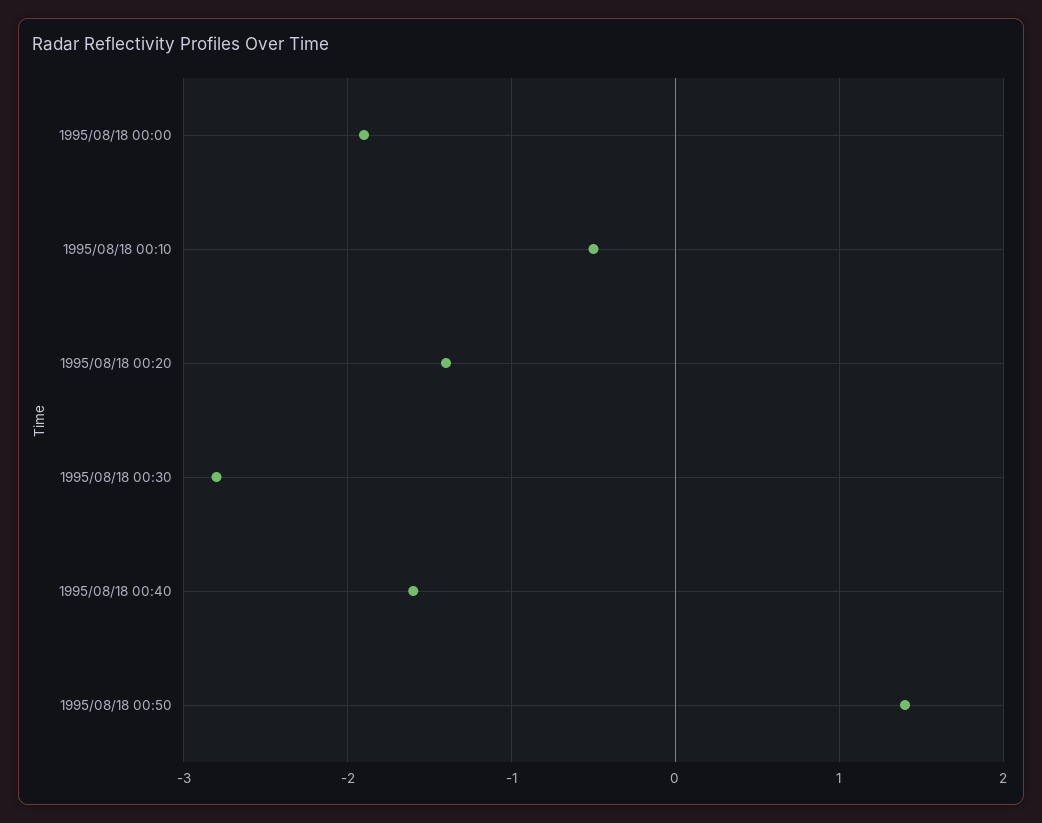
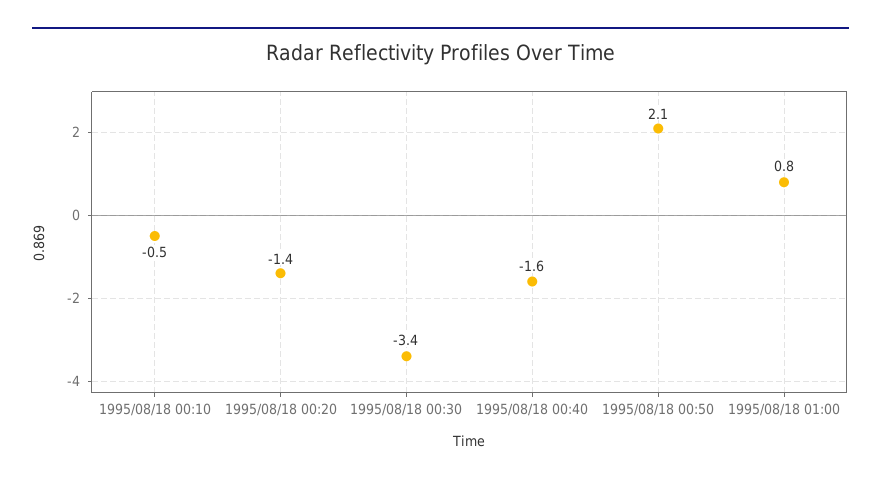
1995/08/18 00:00: -1.9 -> none
1995/08/18 00:30: -2.8 -> -3.4
1995/08/18 00:50: 1.4 -> 2.1
1995/08/18 01:00: none -> 0.8

